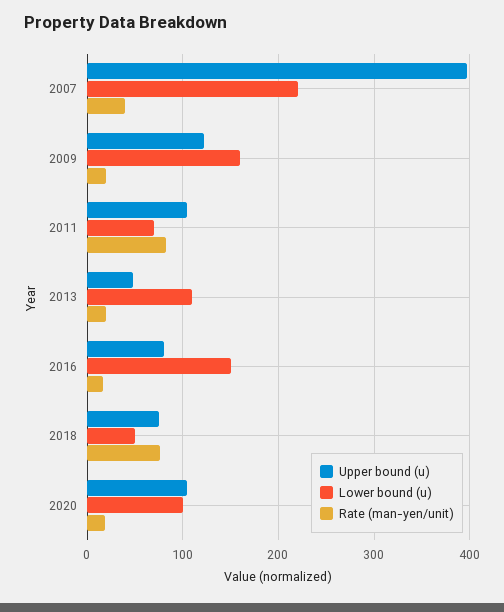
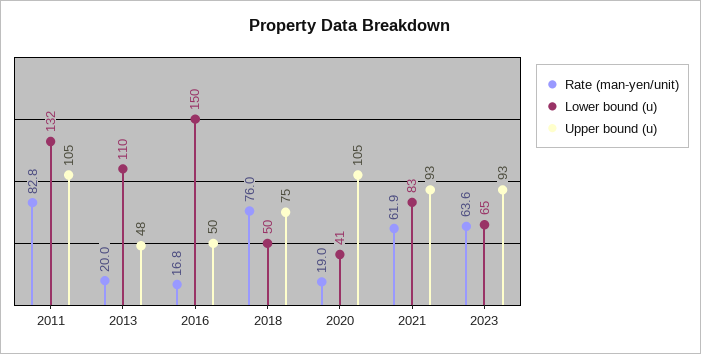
Upper bound (u), 2007: 400 -> none
Lower bound (u), 2007: 220 -> none
Rate (man-yen/unit), 2007: 40 -> none
Upper bound (u), 2009: 120 -> none
Lower bound (u), 2009: 160 -> none
Rate (man-yen/unit), 2009: 20 -> none
Lower bound (u), 2011: 70 -> 132
Upper bound (u), 2016: 80 -> 50
Lower bound (u), 2020: 100 -> 41
Rate (man-yen/unit), 2021: none -> 61.9
Lower bound (u), 2021: none -> 83
Upper bound (u), 2021: none -> 93
Rate (man-yen/unit), 2023: none -> 63.6
Lower bound (u), 2023: none -> 65
Upper bound (u), 2023: none -> 93

